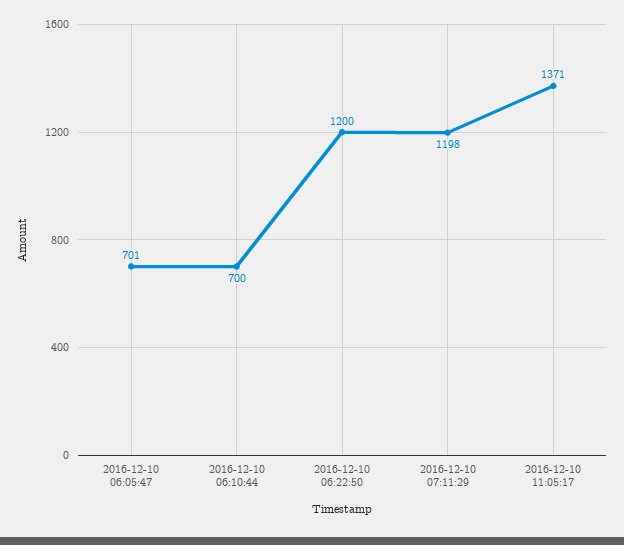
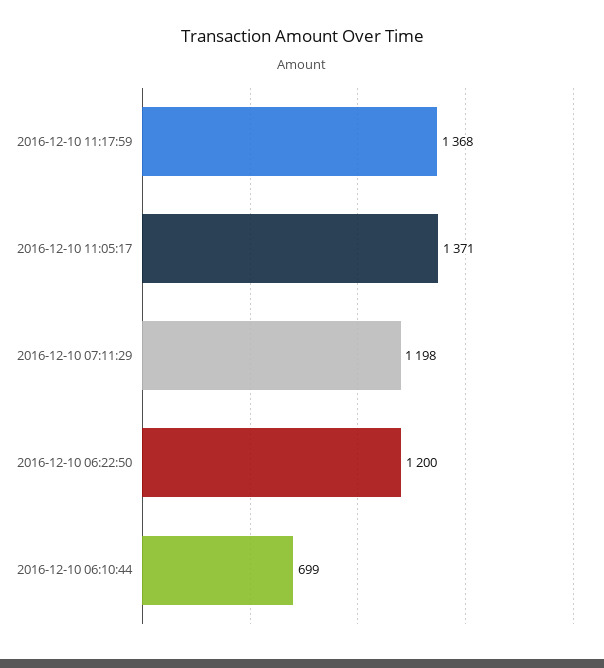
2016-12-10 06:05:47: 701 -> none
2016-12-10 06:10:44: 700 -> 699
2016-12-10 11:17:59: none -> 1368

